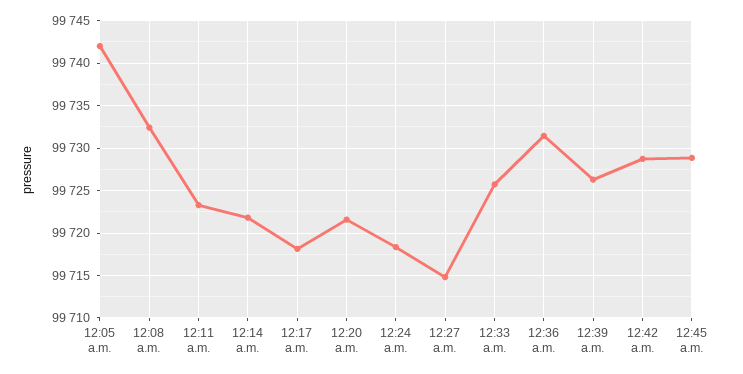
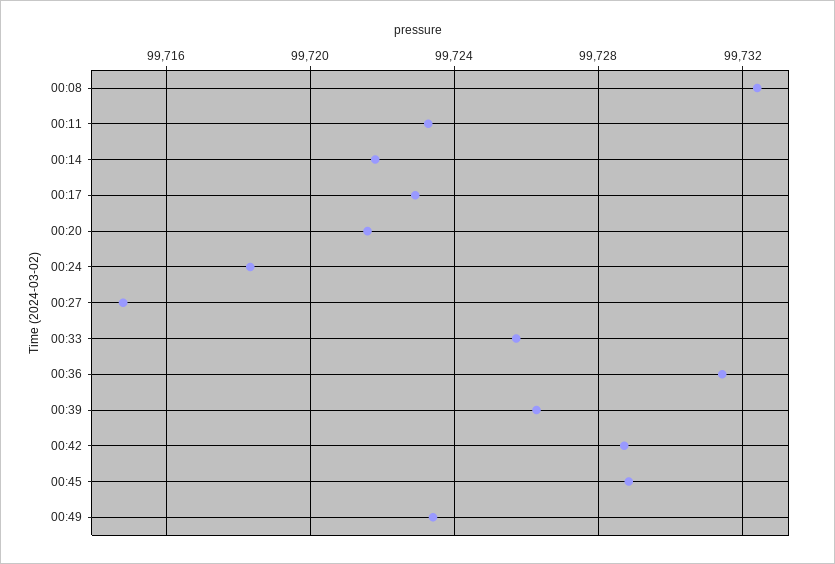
12:05 a.m.: 99742 -> none
12:17 a.m.: 99718 -> 99723
00:49: none -> 99723.5

